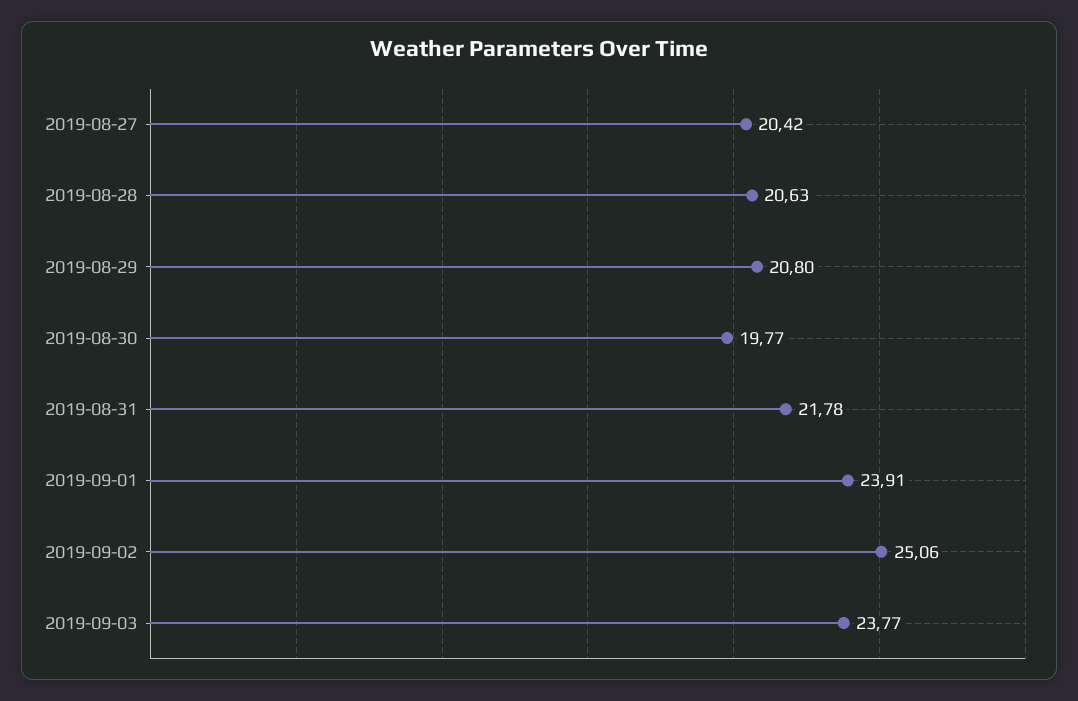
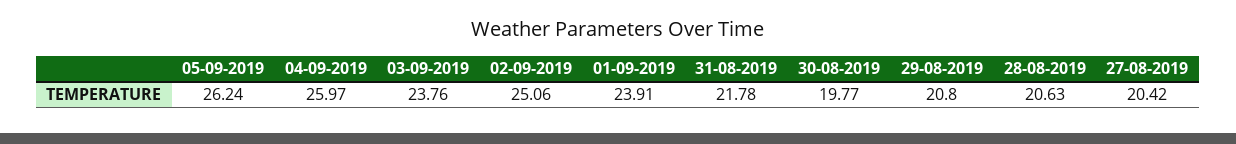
2019-09-03: 23.77 -> 23.76
05-09-2019: none -> 26.24
04-09-2019: none -> 25.97

